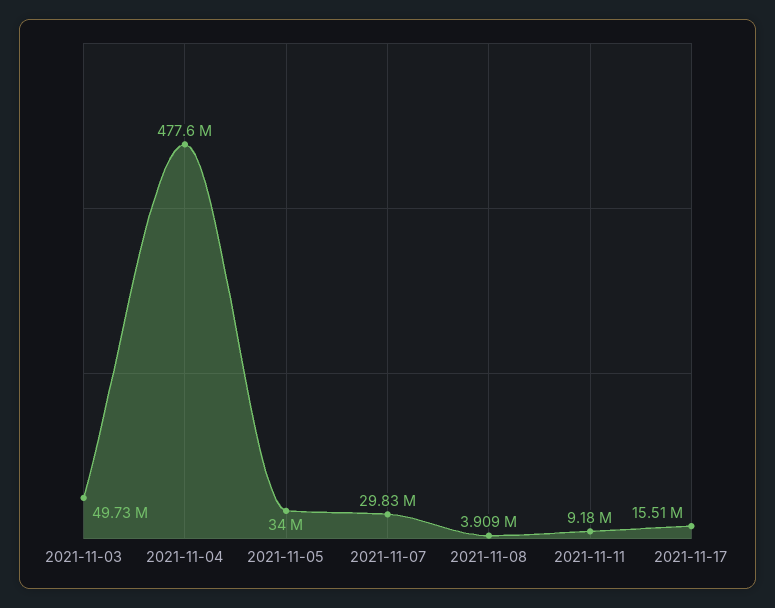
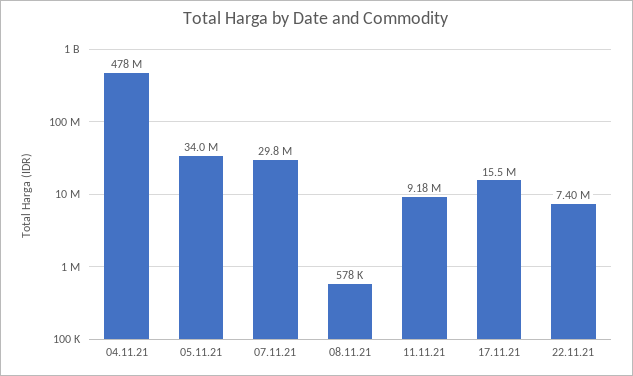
2021-11-03: 49730000 -> none
2021-11-08: 3909000 -> 578000
22.11.21: none -> 7400000

